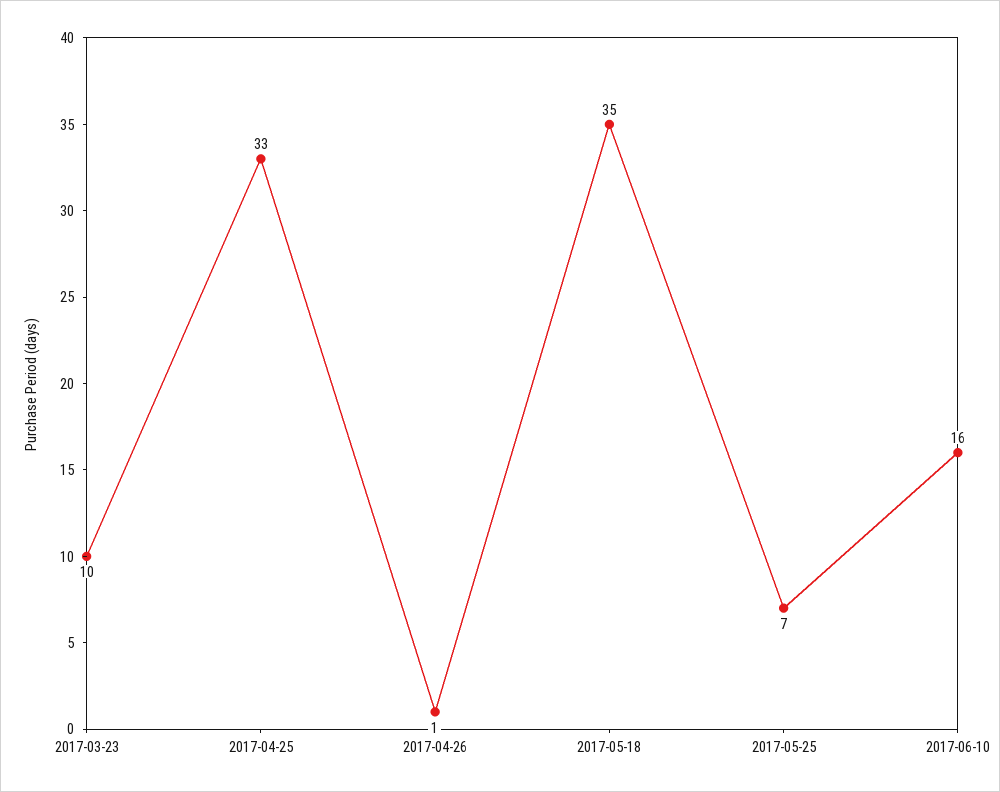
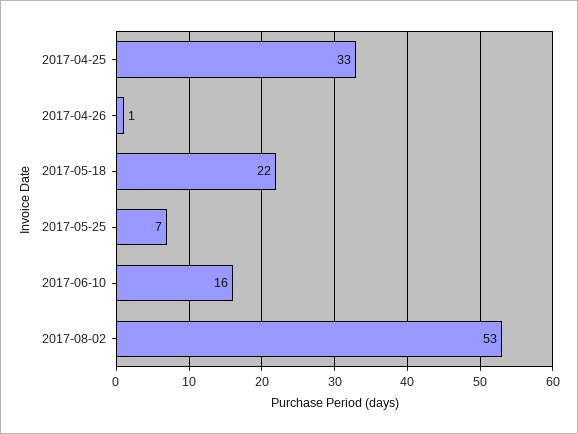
2017-03-23: 10 -> none
2017-05-18: 35 -> 22
2017-08-02: none -> 53

